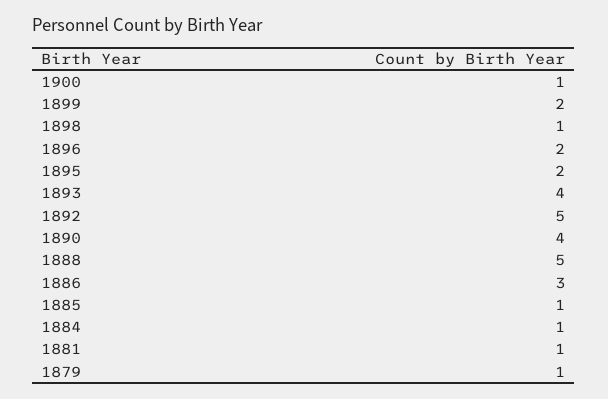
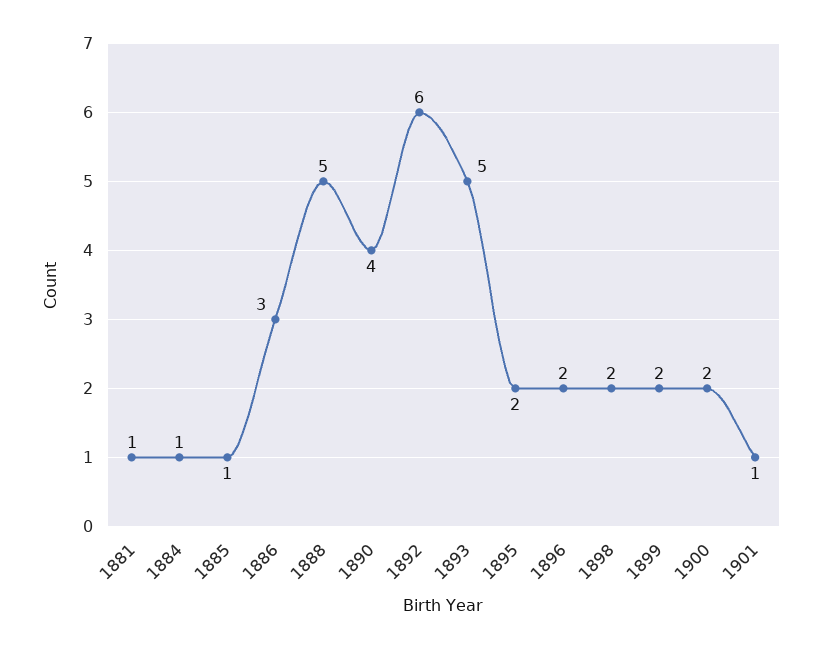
1900: 1 -> 2
1898: 1 -> 2
1893: 4 -> 5
1892: 5 -> 6
1879: 1 -> none
1901: none -> 1

